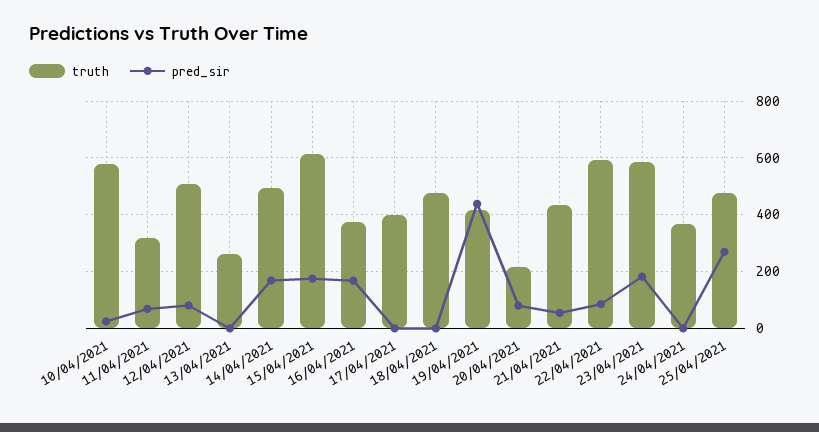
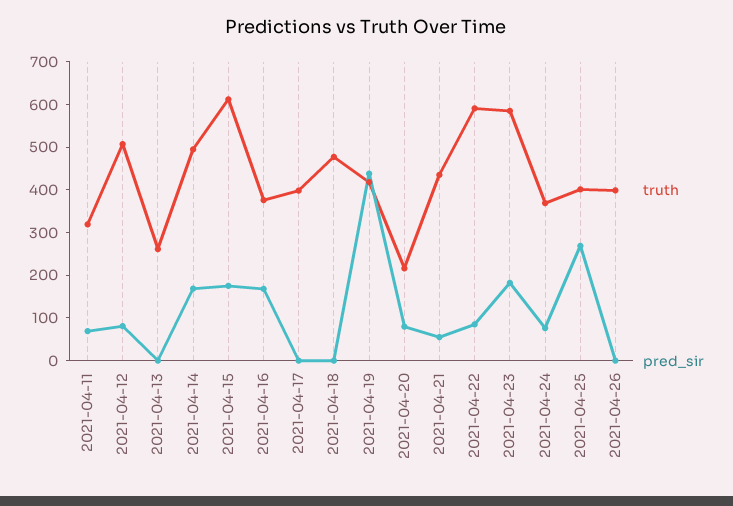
truth, 10/04/2021: 575 -> none
pred_sir, 10/04/2021: 25 -> none
pred_sir, 24/04/2021: 0 -> 80
truth, 25/04/2021: 475 -> 400
truth, 2021-04-26: none -> 400
pred_sir, 2021-04-26: none -> 0

